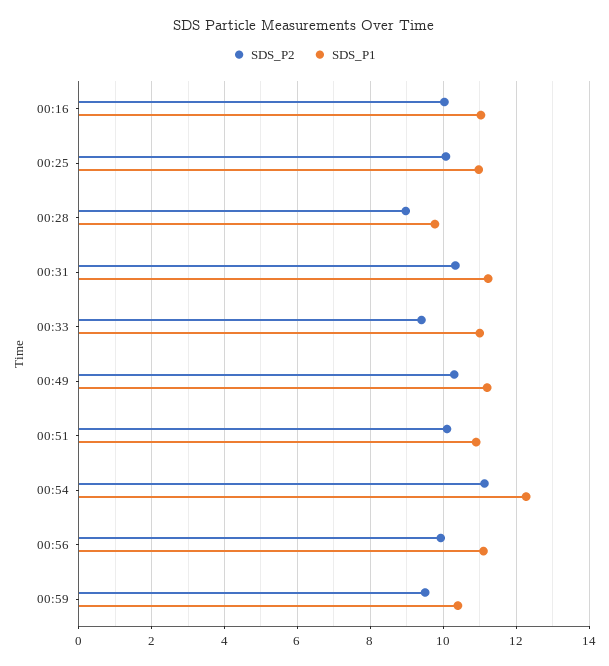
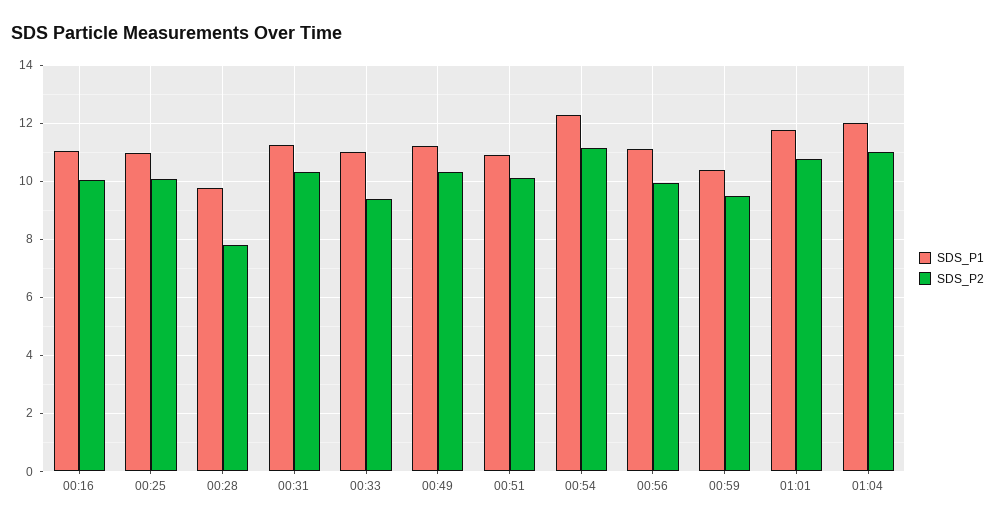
SDS_P2, 00:28: 9 -> 7.75
SDS_P1, 01:01: none -> 11.75
SDS_P2, 01:01: none -> 10.75
SDS_P1, 01:04: none -> 12
SDS_P2, 01:04: none -> 11

